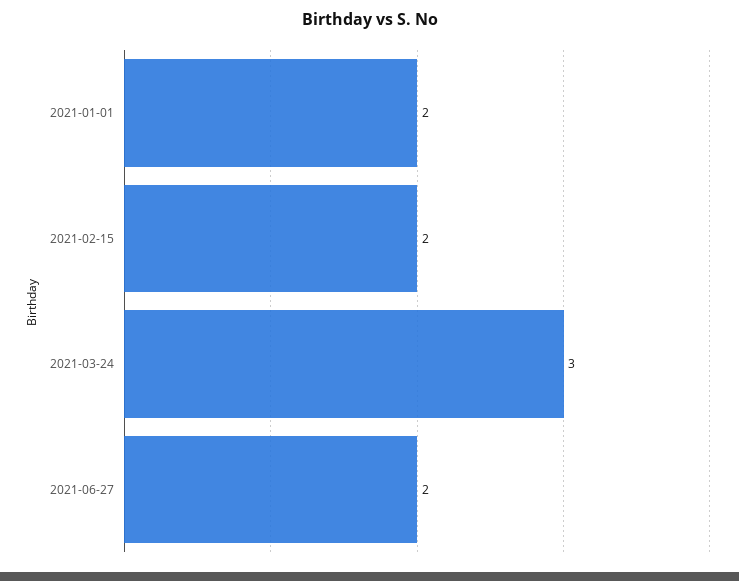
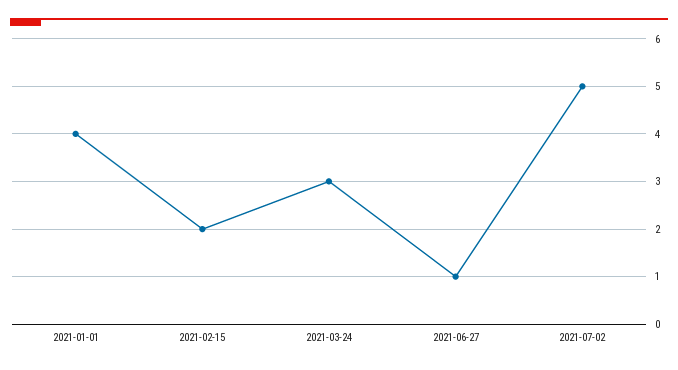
2021-01-01: 2 -> 4
2021-06-27: 2 -> 1
2021-07-02: none -> 5

